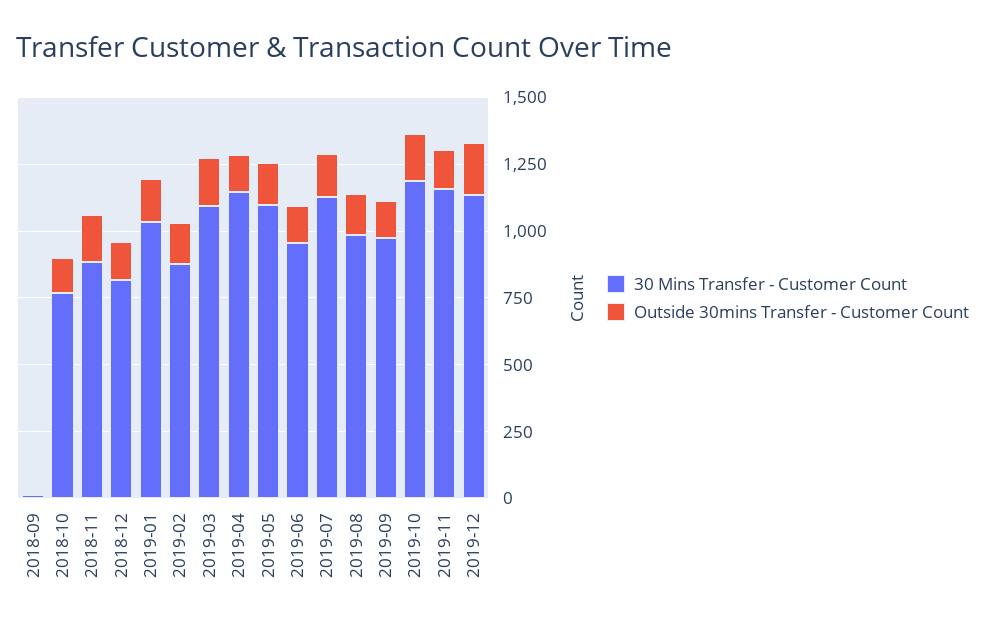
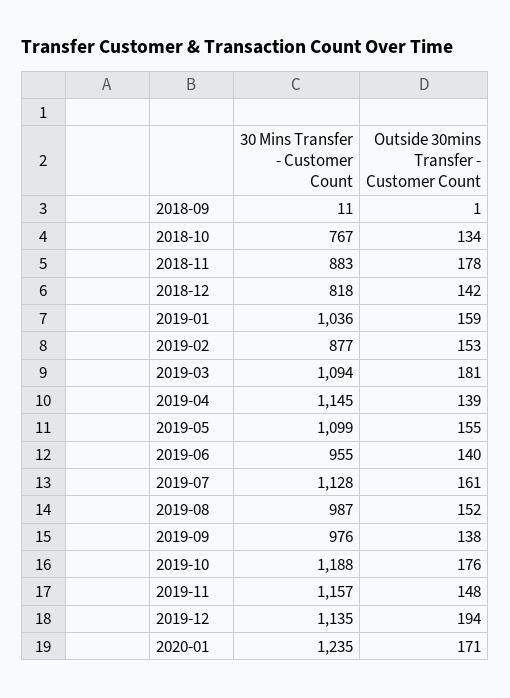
30 Mins Transfer - Customer Count, 2020-01: none -> 1235
Outside 30mins Transfer - Customer Count, 2020-01: none -> 171

